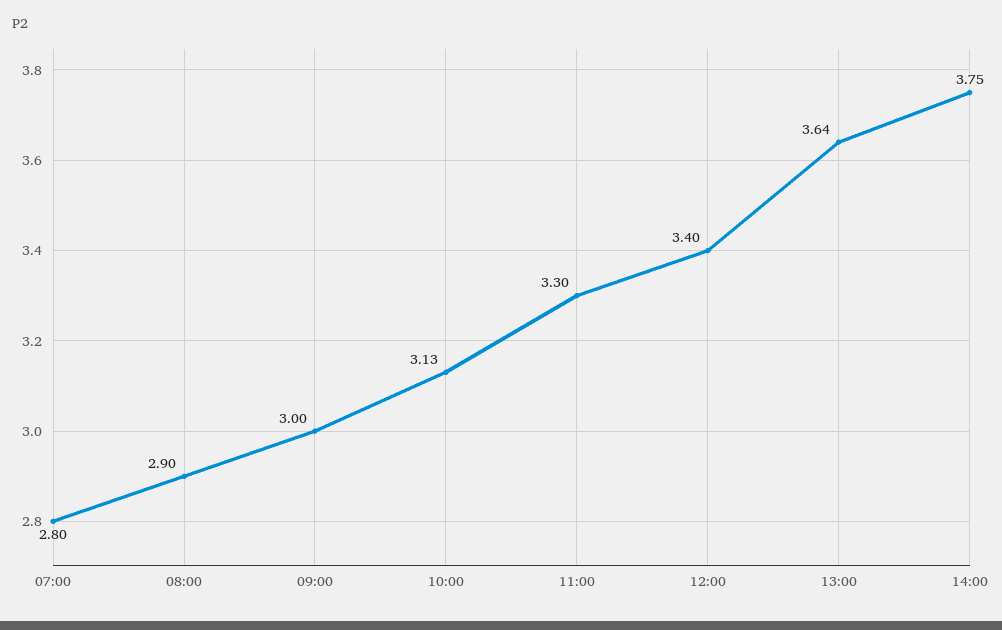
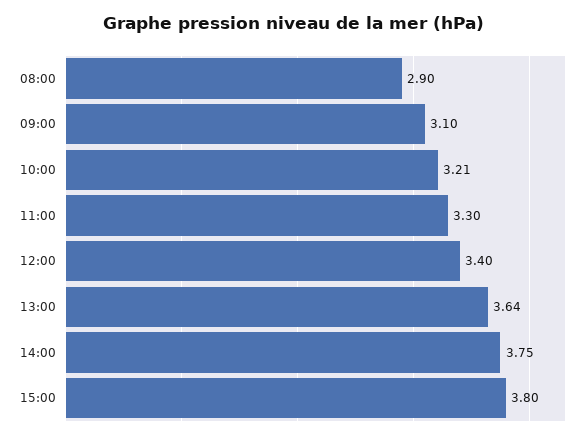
07:00: 2.8 -> none
09:00: 3 -> 3.1
10:00: 3.13 -> 3.21
15:00: none -> 3.8

